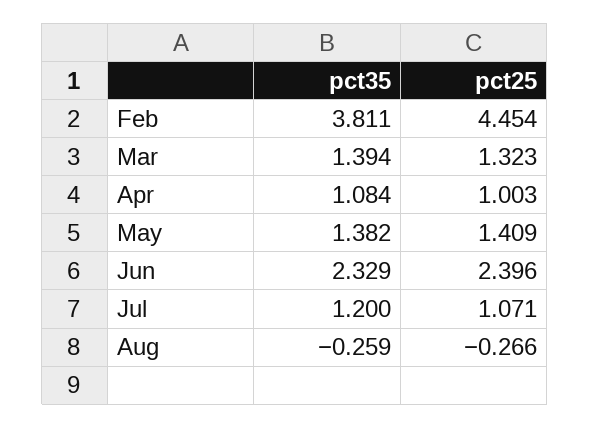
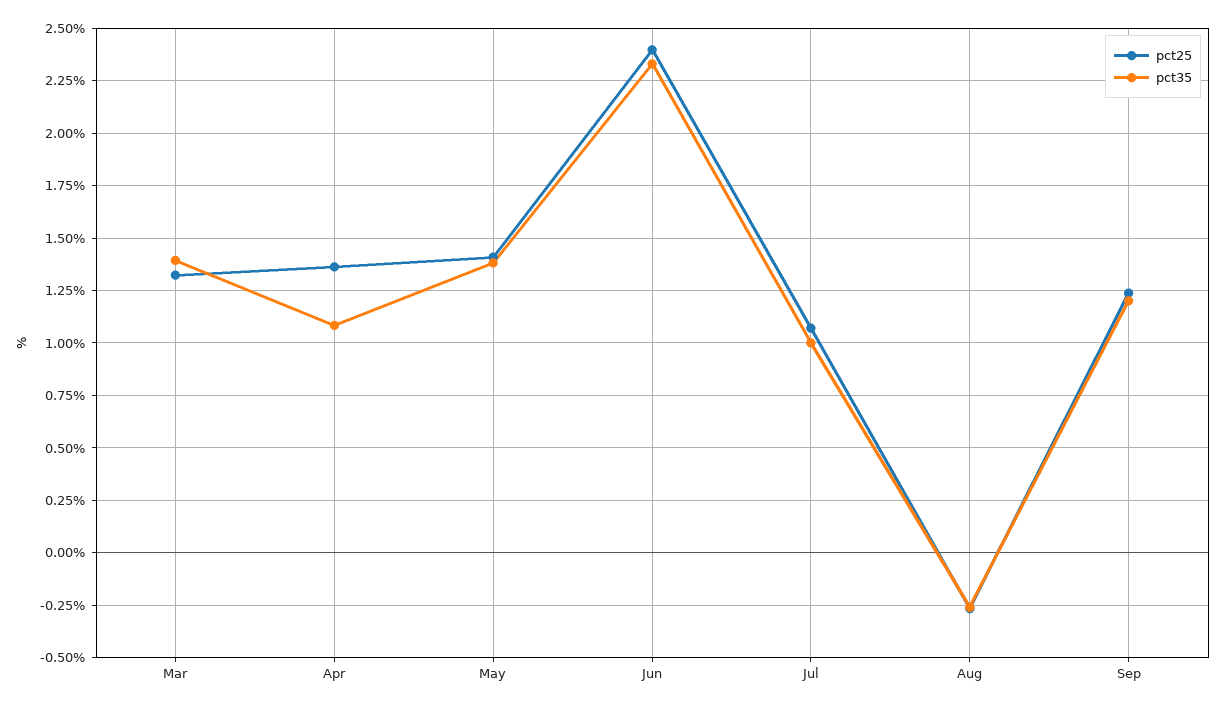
pct35, Feb: 3.811 -> none
pct25, Feb: 4.454 -> none
pct25, Apr: 1.003 -> 1.35
pct35, Jul: 1.2 -> 1
pct25, Sep: none -> 1.25
pct35, Sep: none -> 1.2

